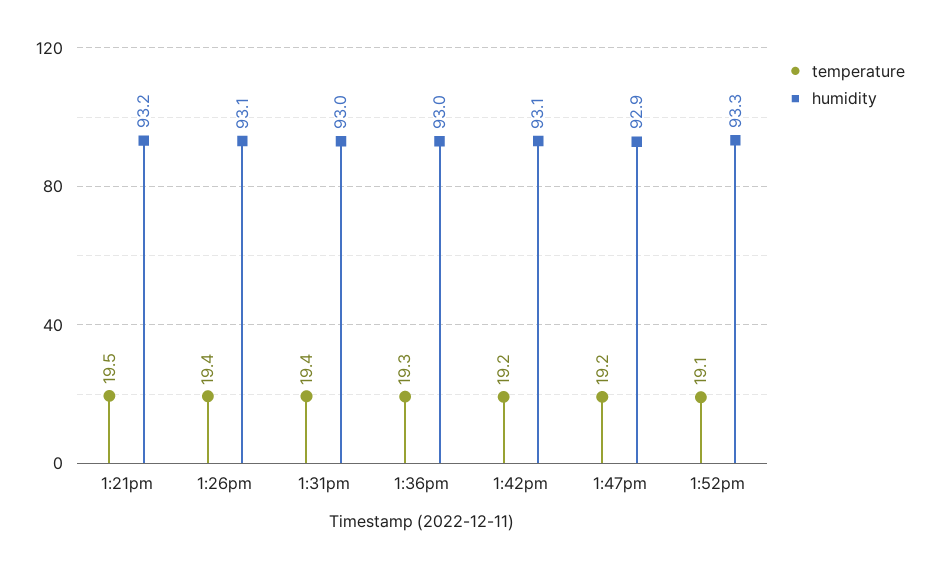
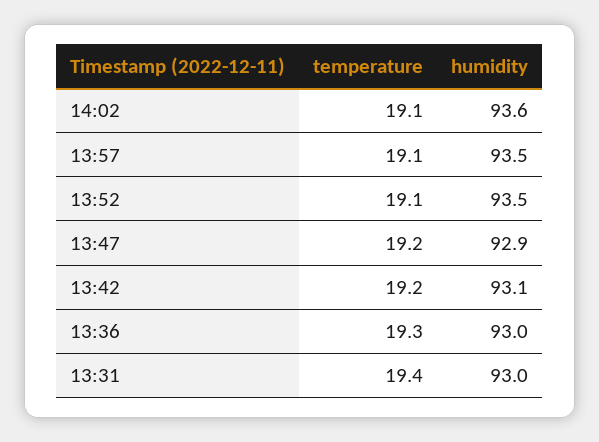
temperature, 1:21pm: 19.5 -> none
humidity, 1:21pm: 93.2 -> none
temperature, 1:26pm: 19.4 -> none
humidity, 1:26pm: 93.1 -> none
humidity, 1:52pm: 93.3 -> 93.5
temperature, 14:02: none -> 19.1
humidity, 14:02: none -> 93.6
temperature, 13:57: none -> 19.1
humidity, 13:57: none -> 93.5

